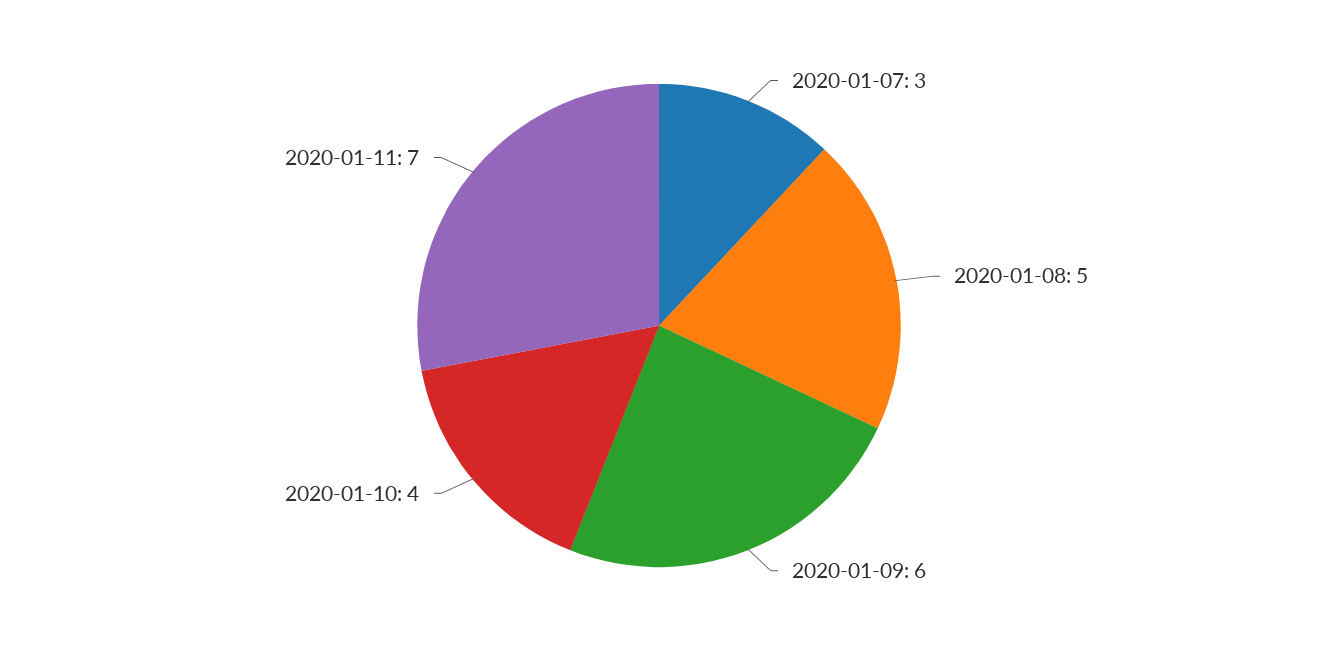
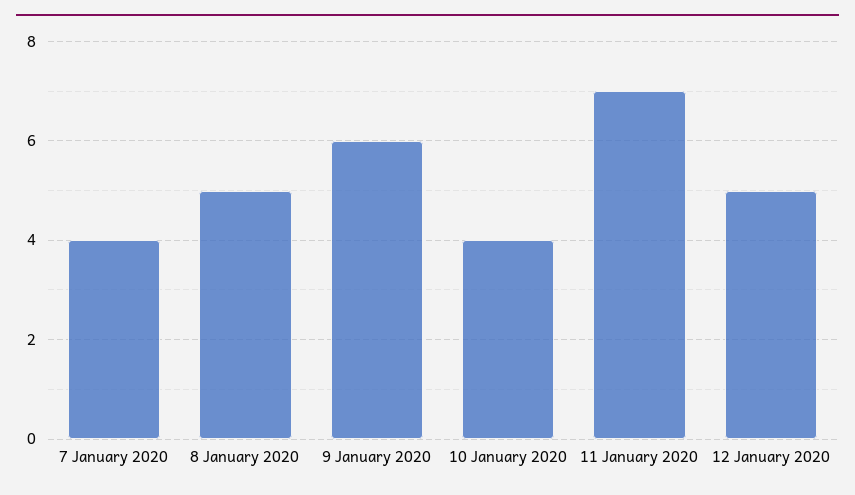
2020-01-07: 3 -> 4
12 January 2020: none -> 5

